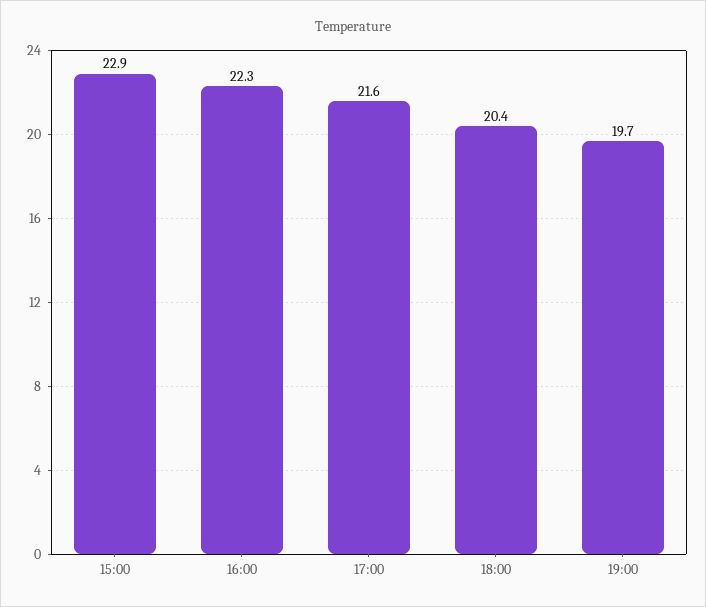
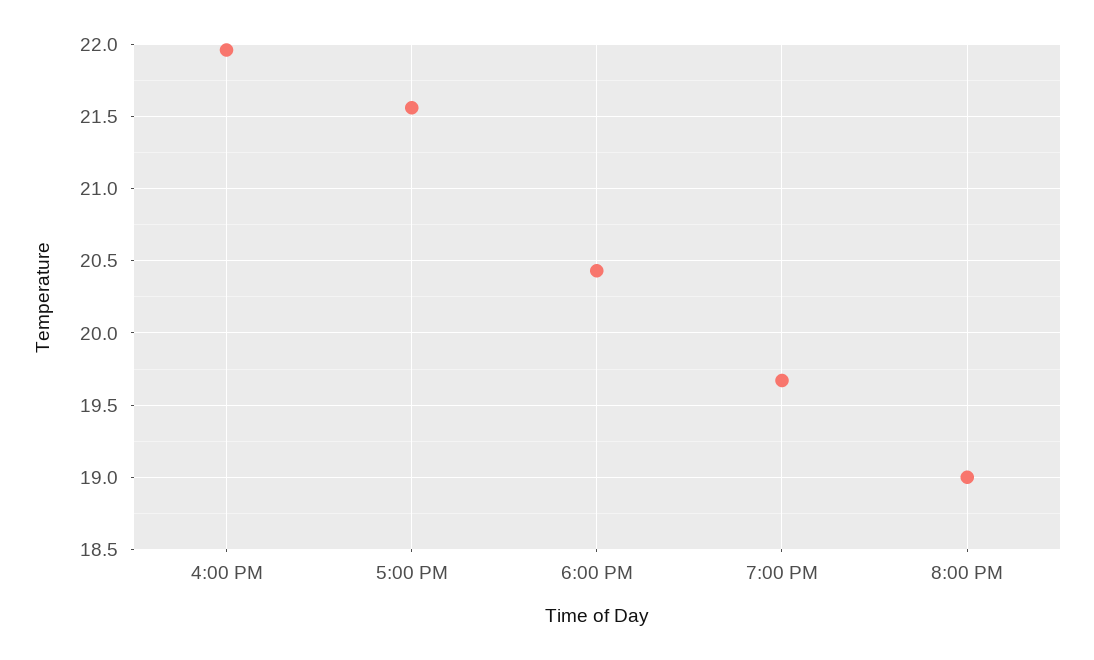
15:00: 22.9 -> none
16:00: 22.3 -> 21.95
8:00 PM: none -> 19

